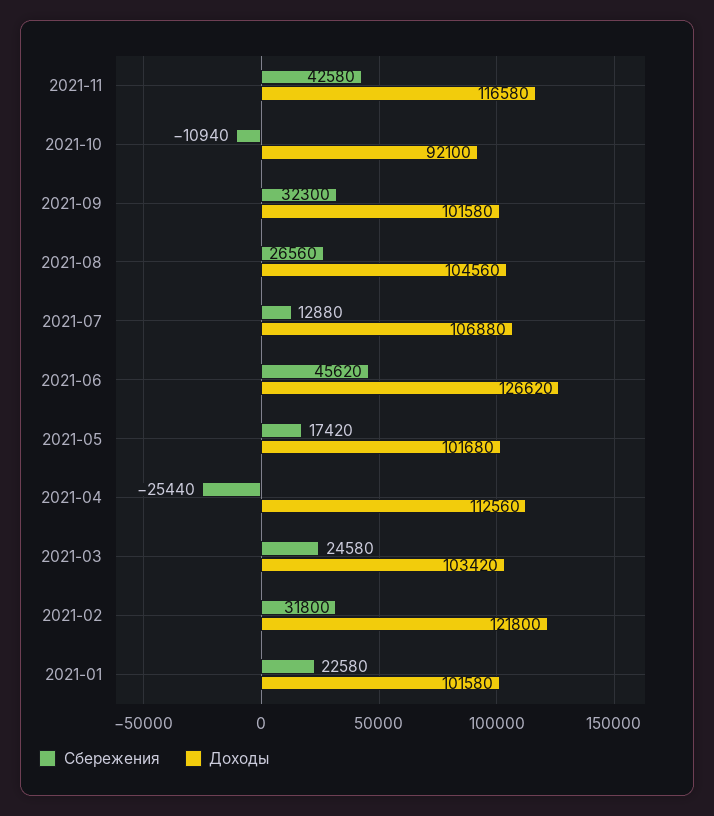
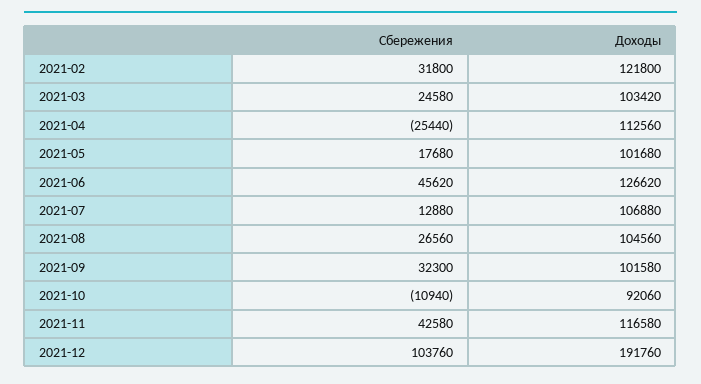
Доходы, 2021-10: 92100 -> 92060
Сбережения, 2021-05: 17420 -> 17680
Сбережения, 2021-01: 22580 -> none
Доходы, 2021-01: 101580 -> none
Сбережения, 2021-12: none -> 103760
Доходы, 2021-12: none -> 191760

